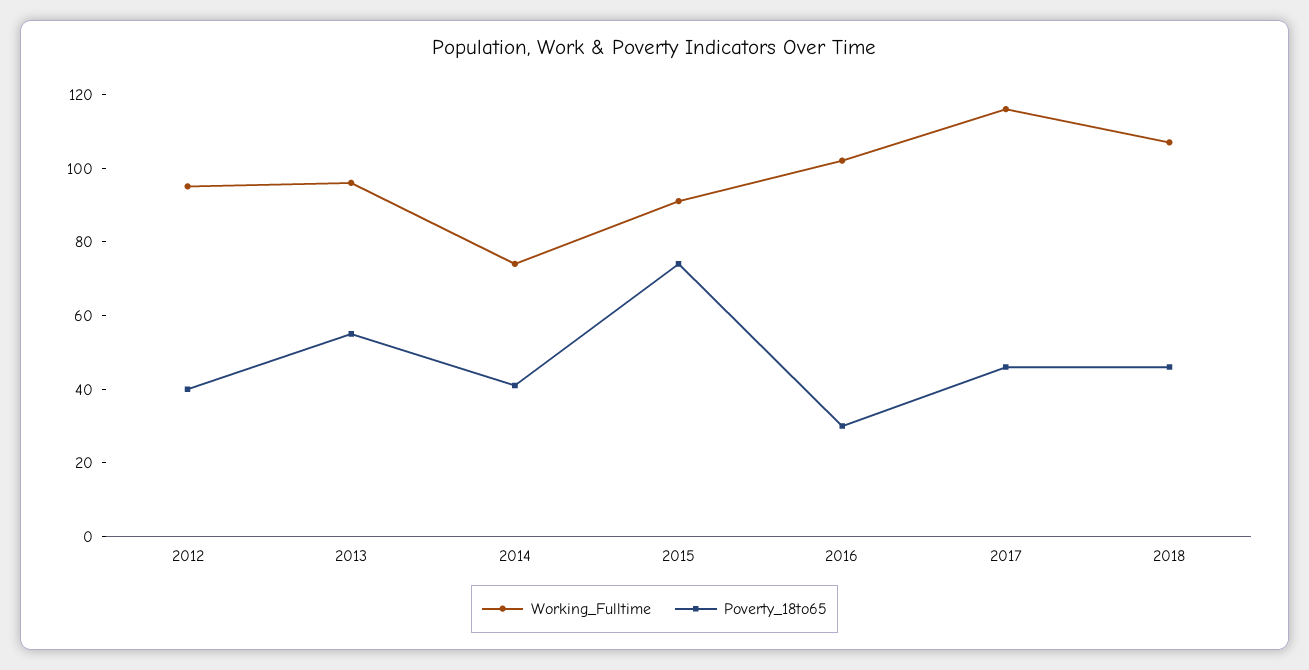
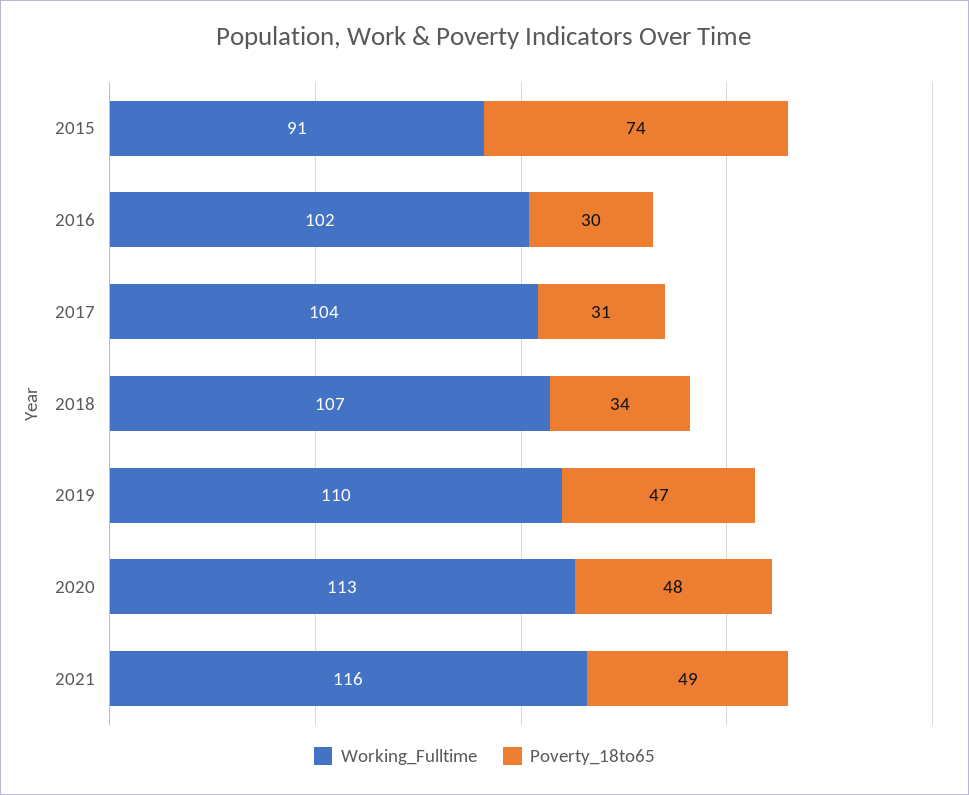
Working_Fulltime, 2012: 95 -> none
Poverty_18to65, 2012: 40 -> none
Working_Fulltime, 2013: 95 -> none
Poverty_18to65, 2013: 55 -> none
Working_Fulltime, 2014: 75 -> none
Poverty_18to65, 2014: 40 -> none
Working_Fulltime, 2017: 115 -> 104
Poverty_18to65, 2017: 45 -> 31
Poverty_18to65, 2018: 45 -> 34
Working_Fulltime, 2019: none -> 110
Poverty_18to65, 2019: none -> 47
Working_Fulltime, 2020: none -> 113
Poverty_18to65, 2020: none -> 48
Working_Fulltime, 2021: none -> 116
Poverty_18to65, 2021: none -> 49

